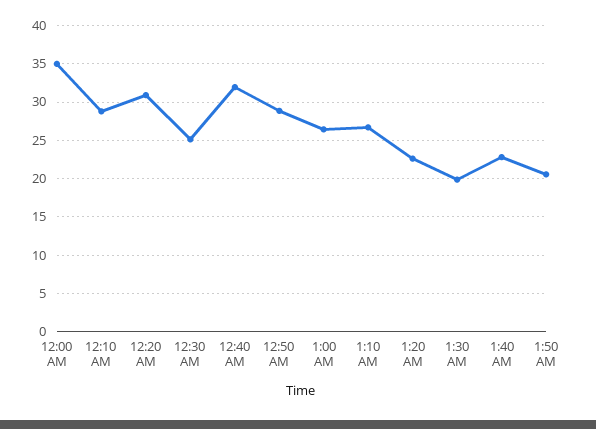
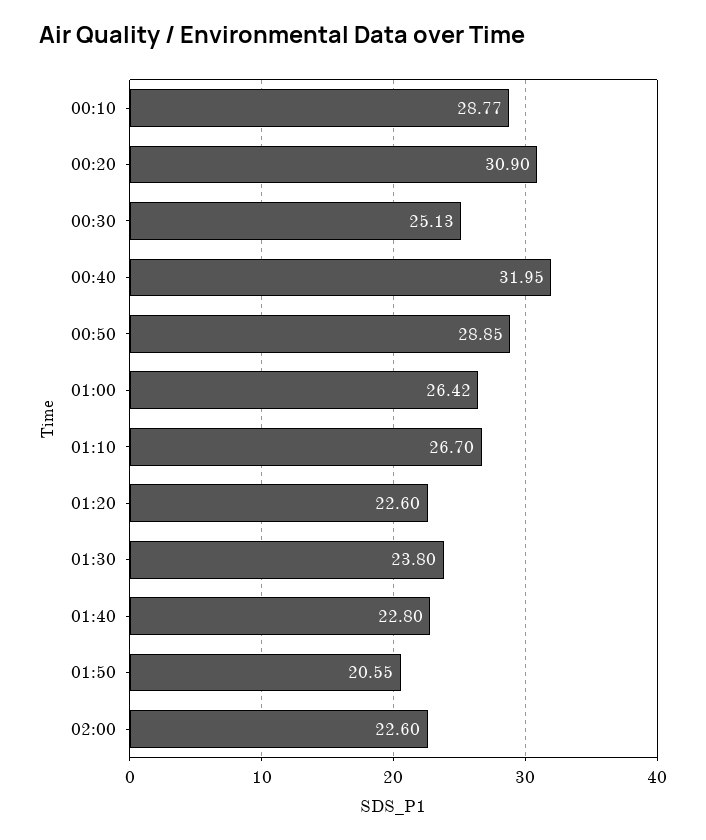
12:00 AM: 35 -> none
1:30 AM: 20 -> 23.8
02:00: none -> 22.6

